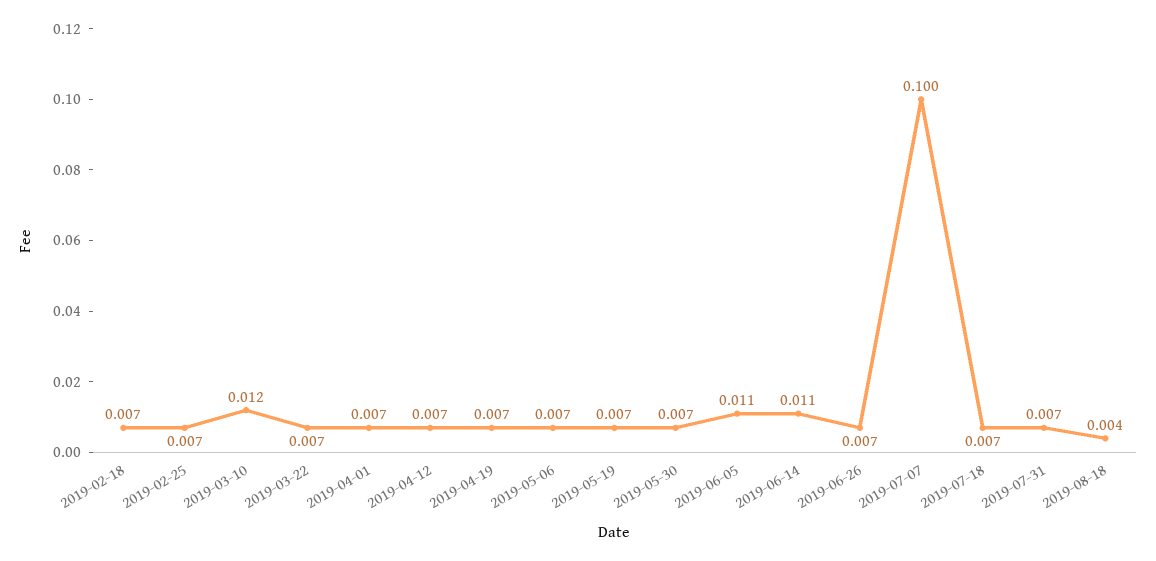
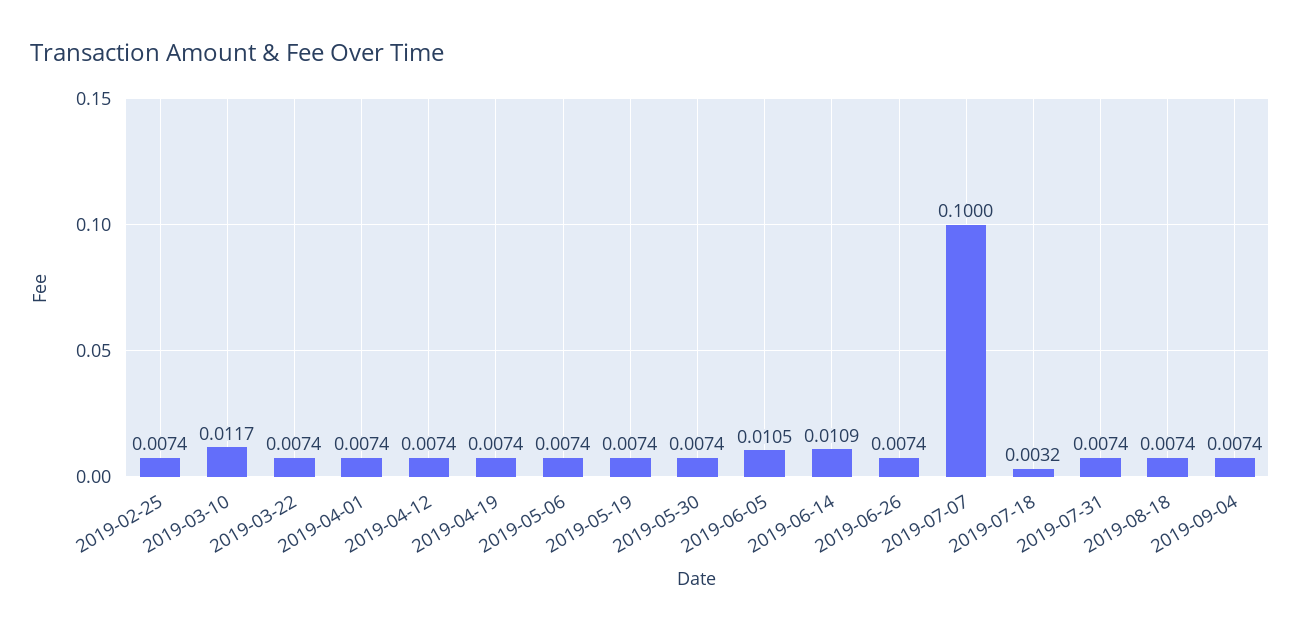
2019-02-18: 0.007 -> none
2019-07-18: 0.007 -> 0.0032
2019-08-18: 0.004 -> 0.0074
2019-09-04: none -> 0.0074

